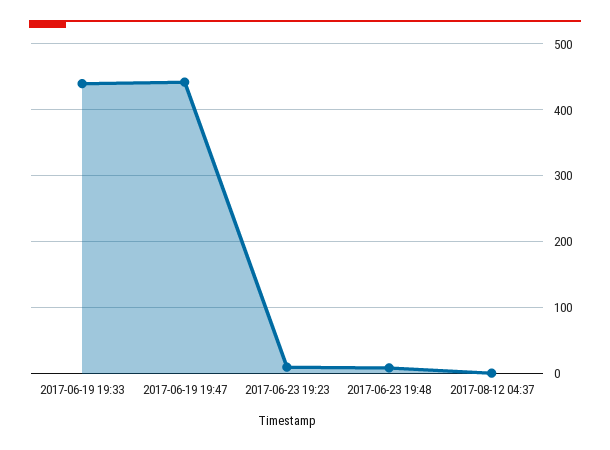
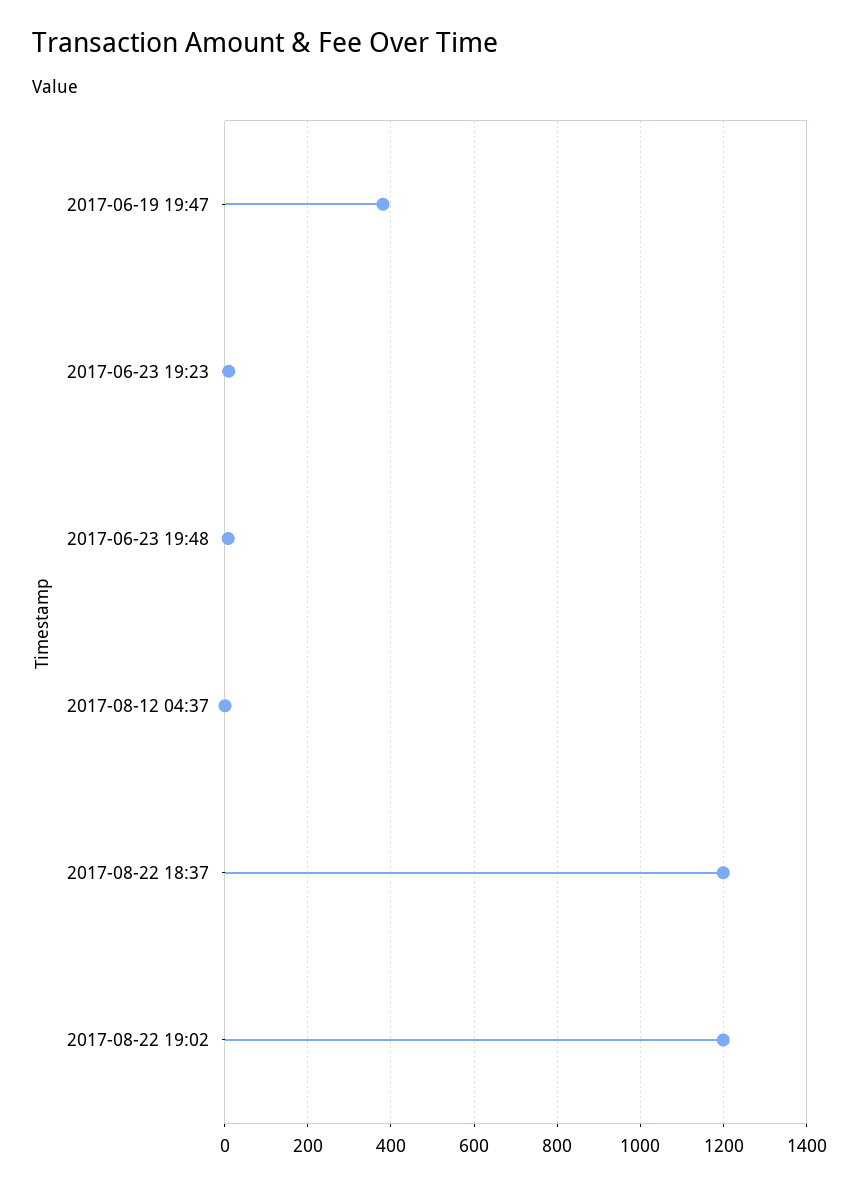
2017-06-19 19:33: 440 -> none
2017-06-19 19:47: 440 -> 380
2017-08-22 18:37: none -> 1200
2017-08-22 19:02: none -> 1200

